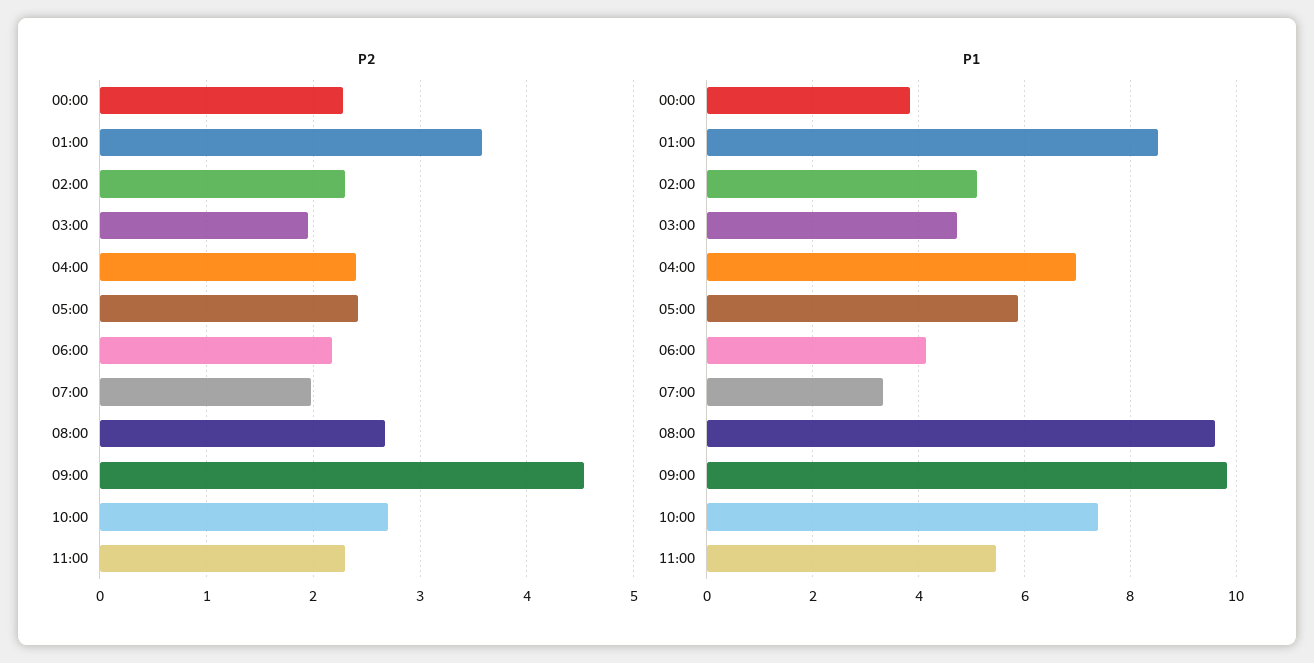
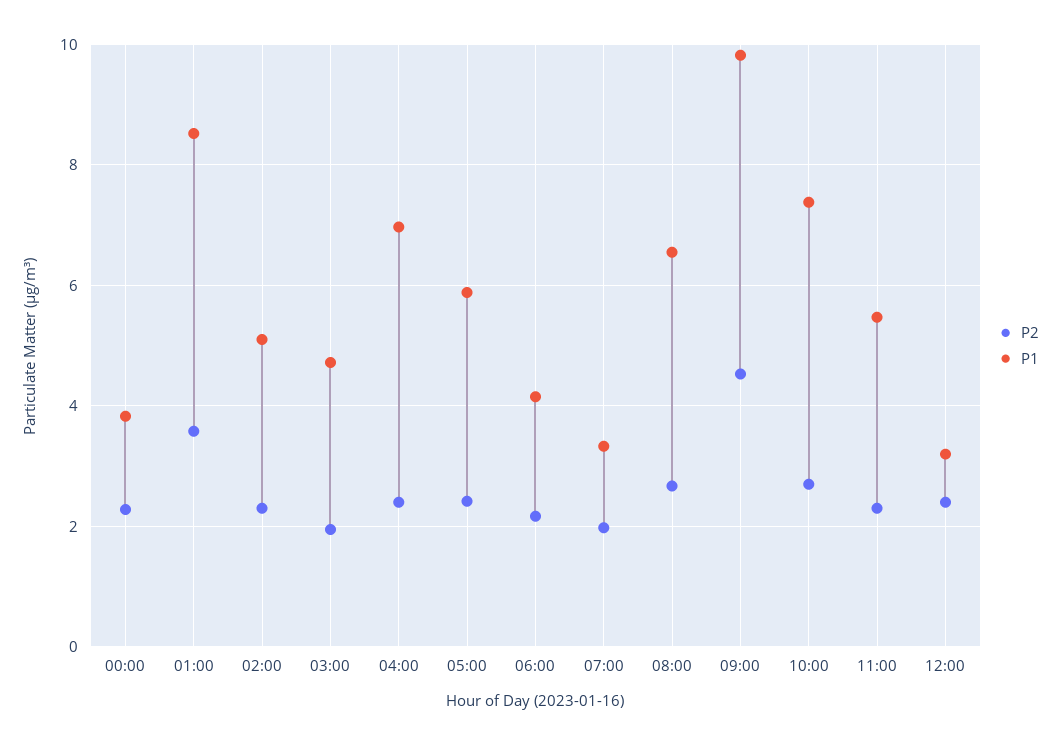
P1, 08:00: 9.6 -> 6.6
P2, 12:00: none -> 2.4
P1, 12:00: none -> 3.2

